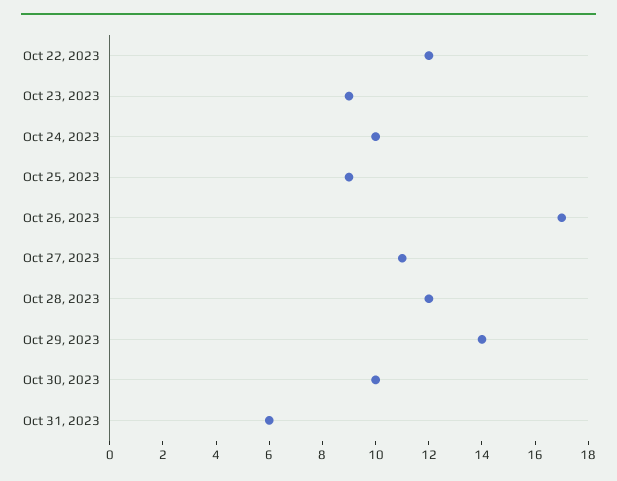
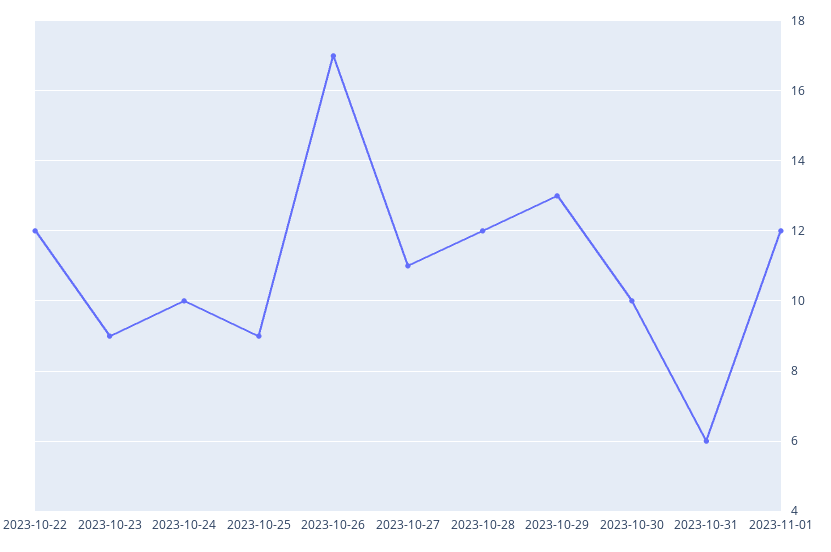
Oct 29, 2023: 14 -> 13
2023-11-01: none -> 12

